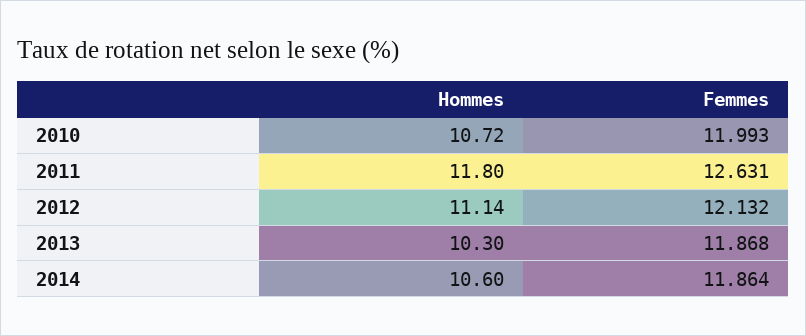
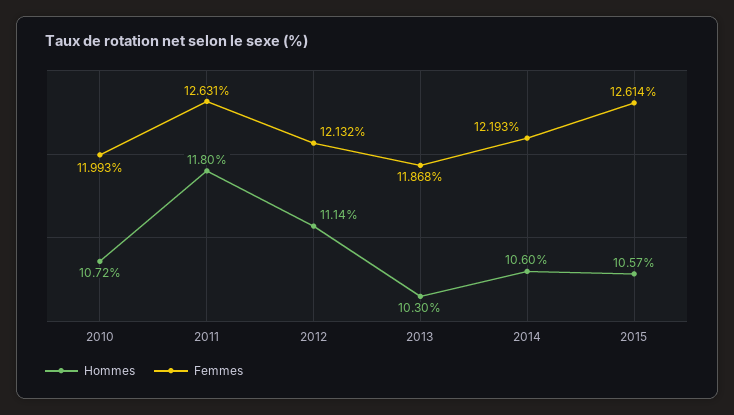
Femmes, 2014: 11.864 -> 12.193
Hommes, 2015: none -> 10.57
Femmes, 2015: none -> 12.614

